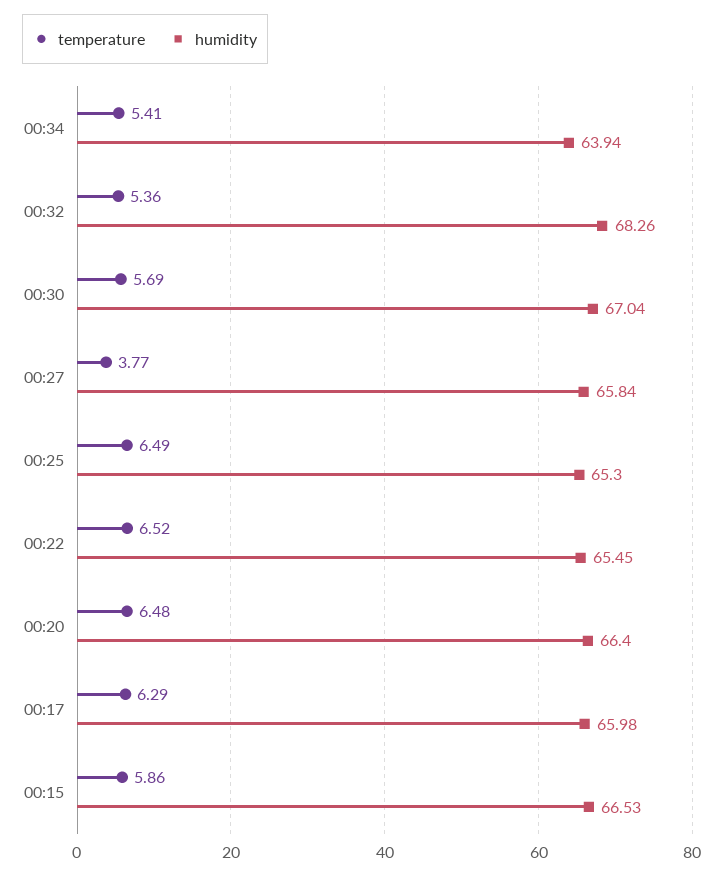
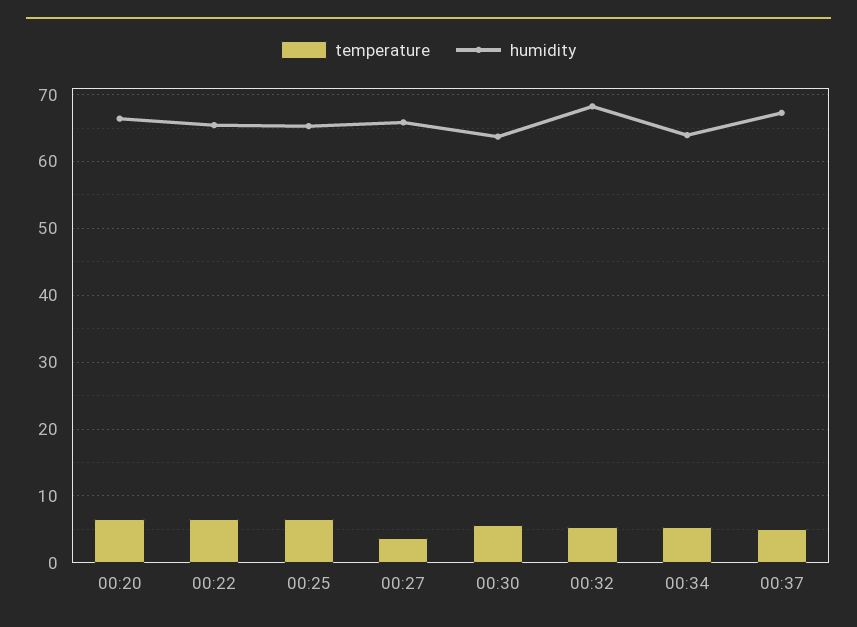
humidity, 00:30: 67.04 -> 64
temperature, 00:17: 6.29 -> none
humidity, 00:17: 65.98 -> none
temperature, 00:15: 5.86 -> none
humidity, 00:15: 66.53 -> none
temperature, 00:37: none -> 5
humidity, 00:37: none -> 67

